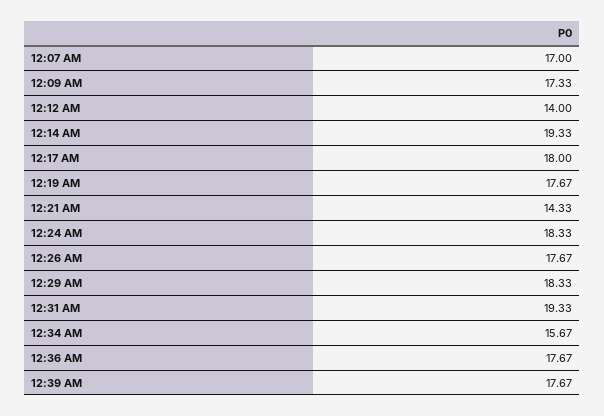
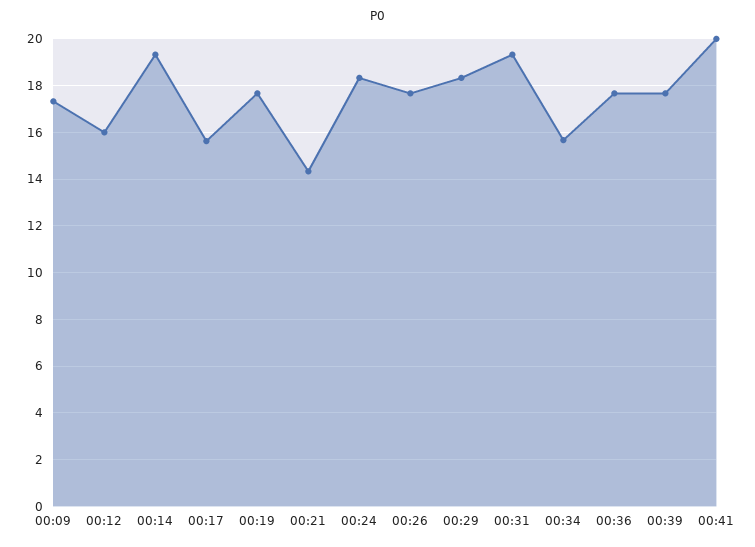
12:07 AM: 17 -> none
12:12 AM: 14 -> 16
12:17 AM: 18 -> 15.5
00:41: none -> 20

